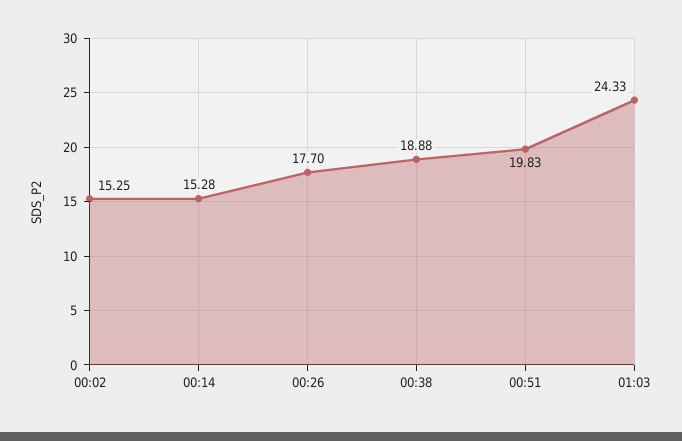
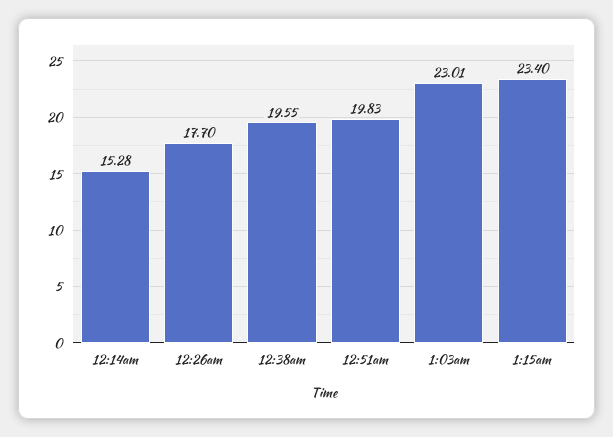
00:02: 15.25 -> none
00:38: 18.88 -> 19.55
01:03: 24.33 -> 23.01
1:15am: none -> 23.4

